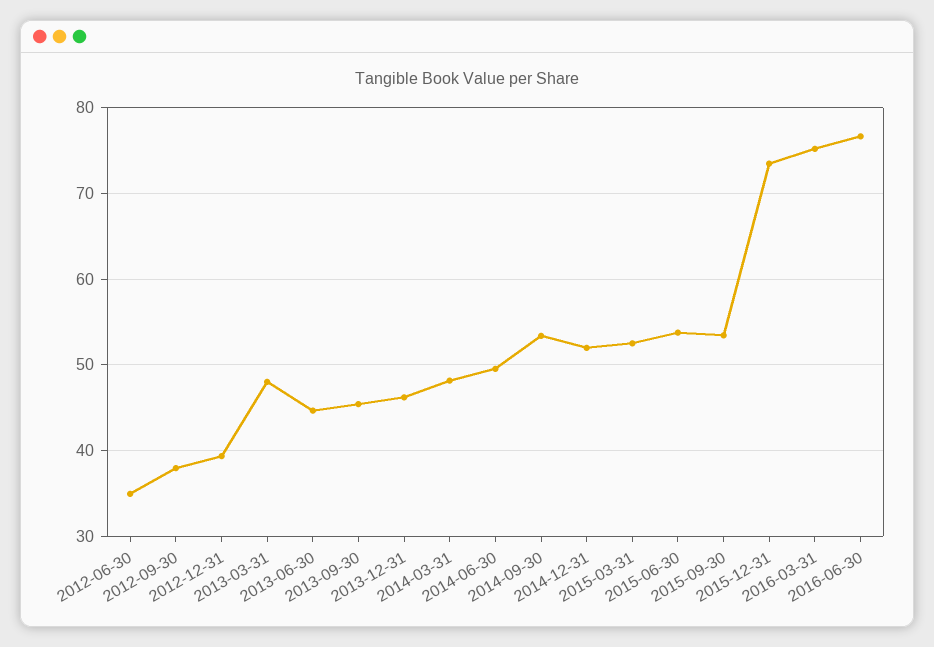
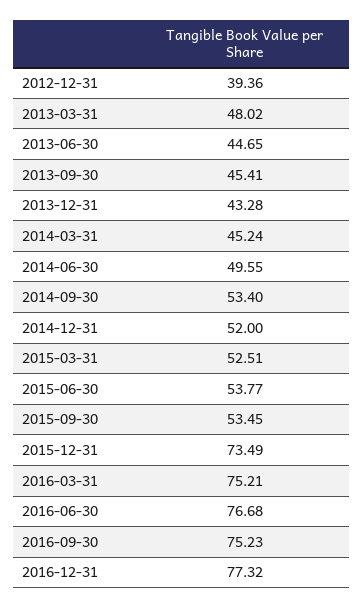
2012-06-30: 35 -> none
2012-09-30: 38 -> none
2013-12-31: 46 -> 43.28
2014-03-31: 48 -> 45.24
2016-09-30: none -> 75.23
2016-12-31: none -> 77.32

